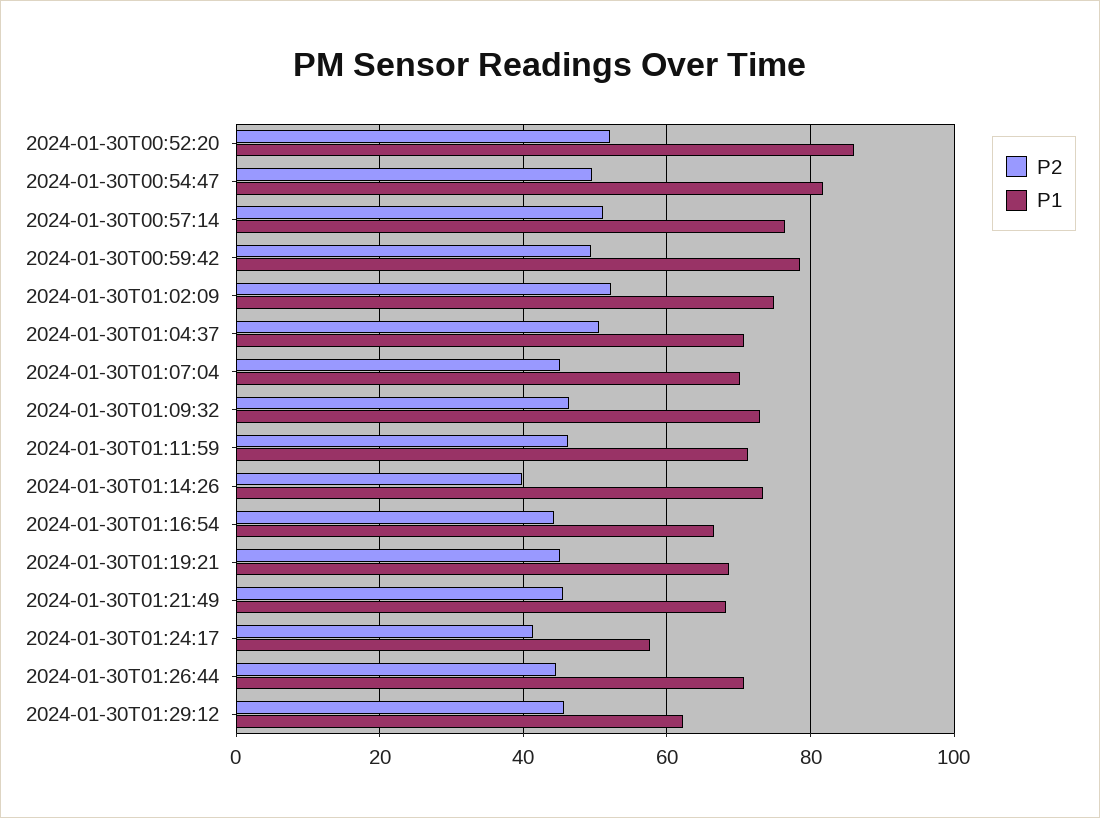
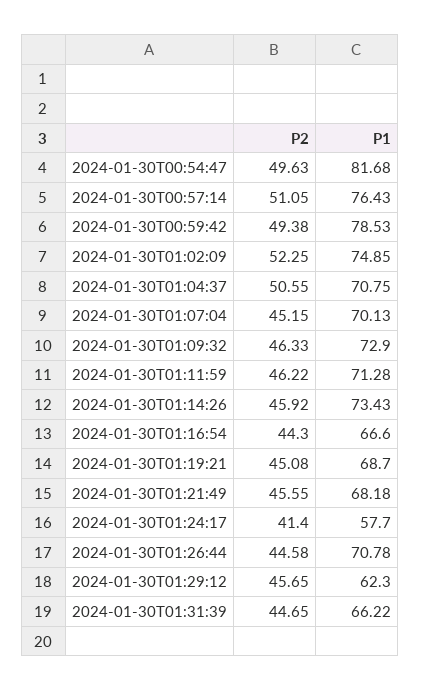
P2, 2024-01-30T00:52:20: 52 -> none
P1, 2024-01-30T00:52:20: 86 -> none
P2, 2024-01-30T01:14:26: 40 -> 45.92
P2, 2024-01-30T01:31:39: none -> 44.65
P1, 2024-01-30T01:31:39: none -> 66.22

